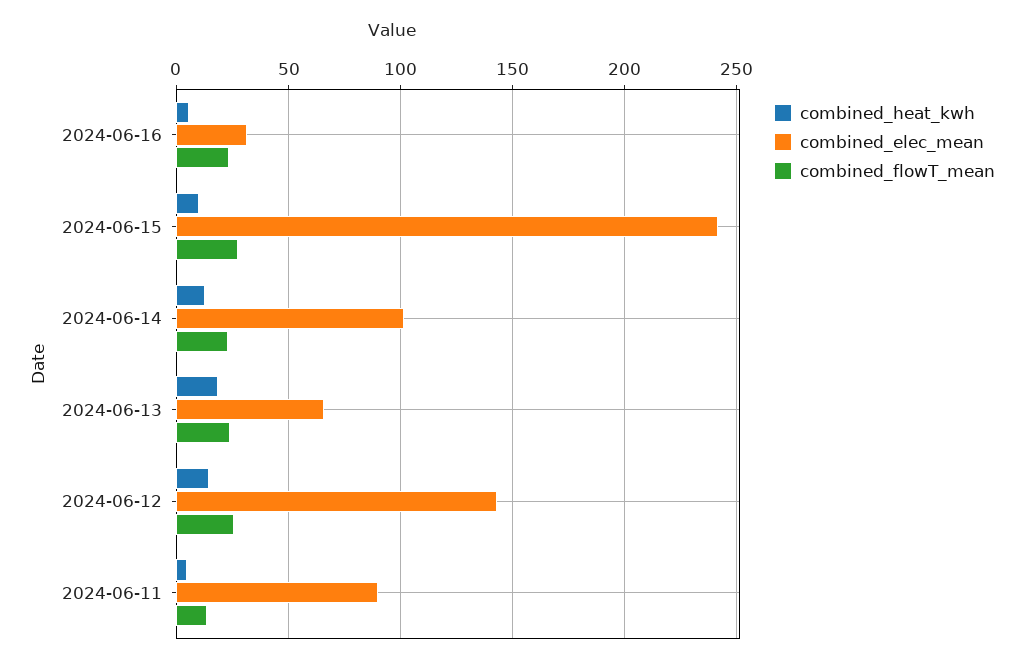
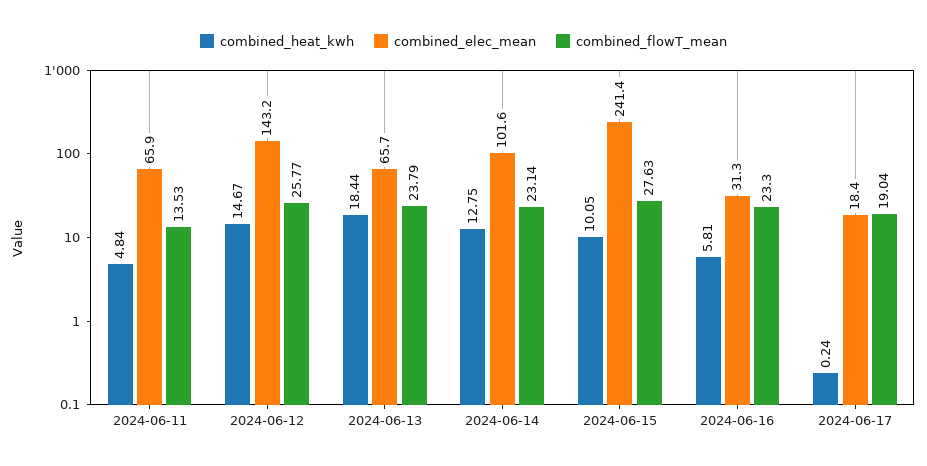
combined_elec_mean, 2024-06-11: 90 -> 65.9
combined_heat_kwh, 2024-06-17: none -> 0.24
combined_elec_mean, 2024-06-17: none -> 18.4
combined_flowT_mean, 2024-06-17: none -> 19.04

